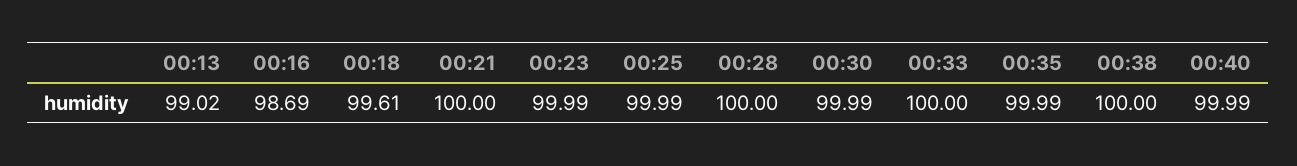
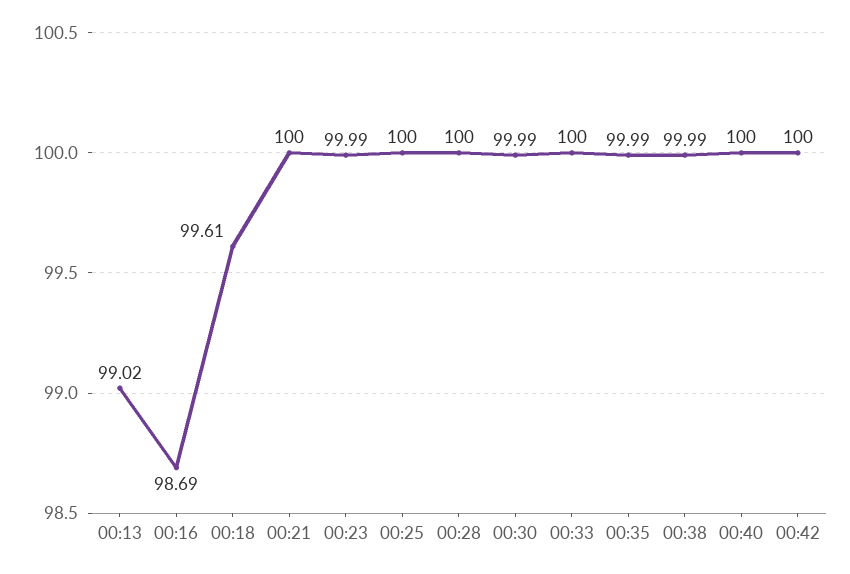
00:25: 99.99 -> 100
00:38: 100 -> 99.99
00:40: 99.99 -> 100
00:42: none -> 100

